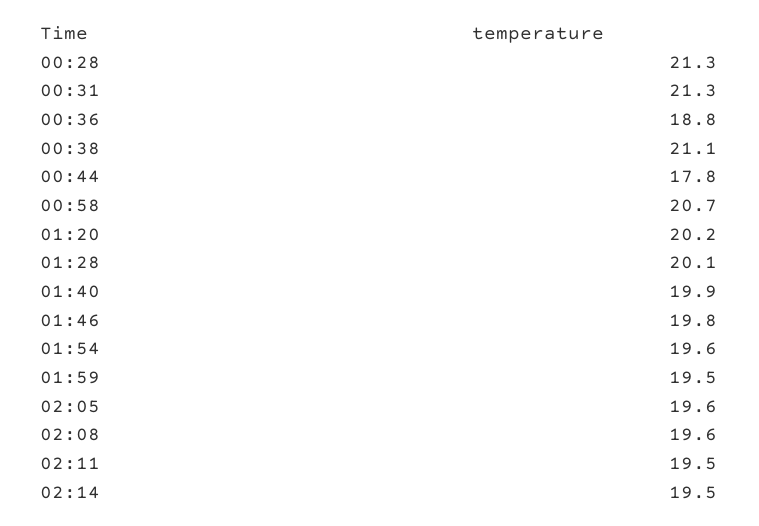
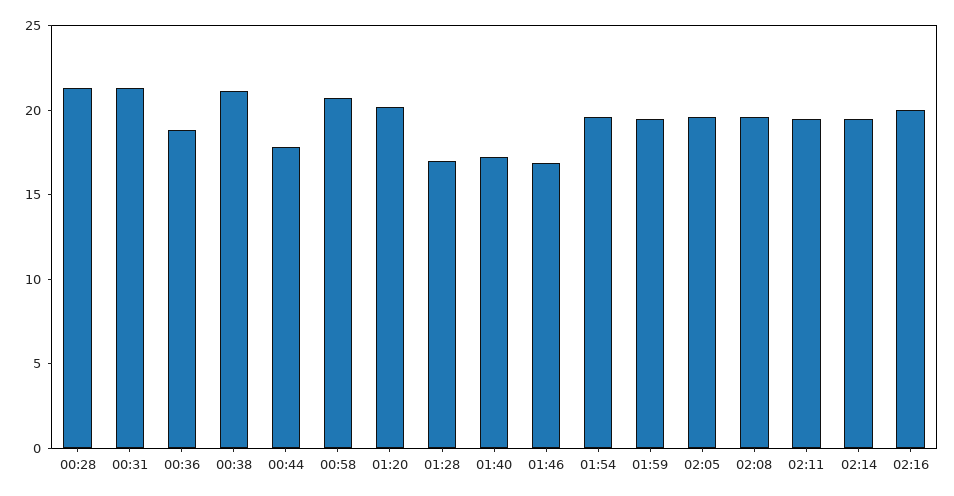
01:28: 20.1 -> 17
01:40: 19.9 -> 17
01:46: 19.8 -> 17
02:16: none -> 20

